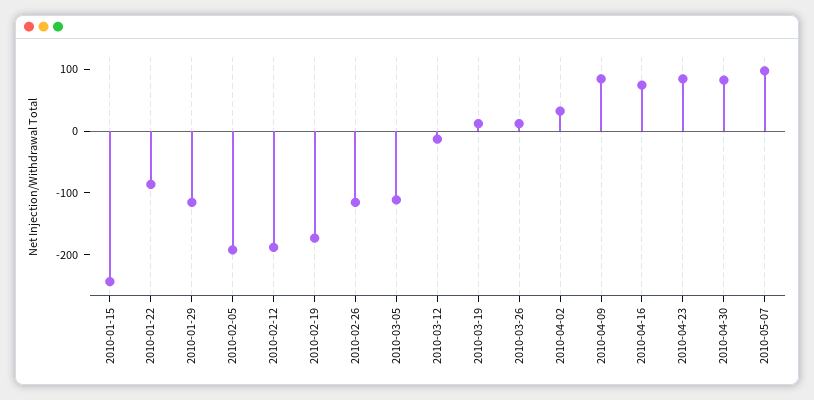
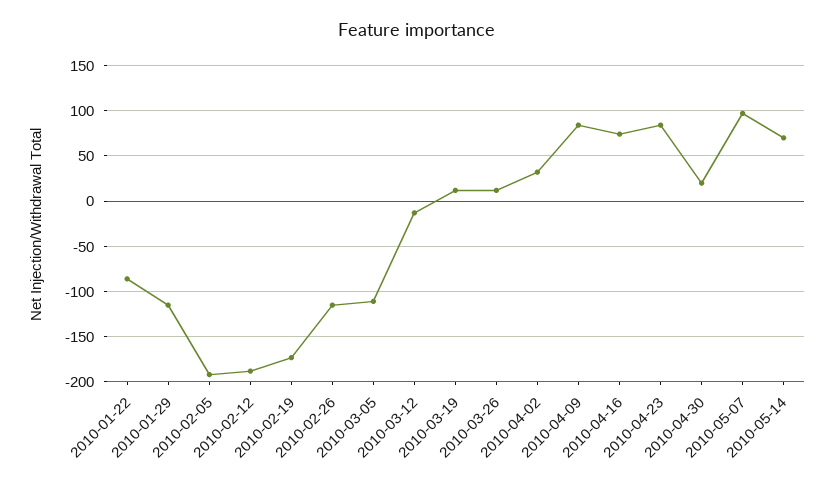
2010-01-15: -240 -> none
2010-04-30: 80 -> 20
2010-05-14: none -> 70

